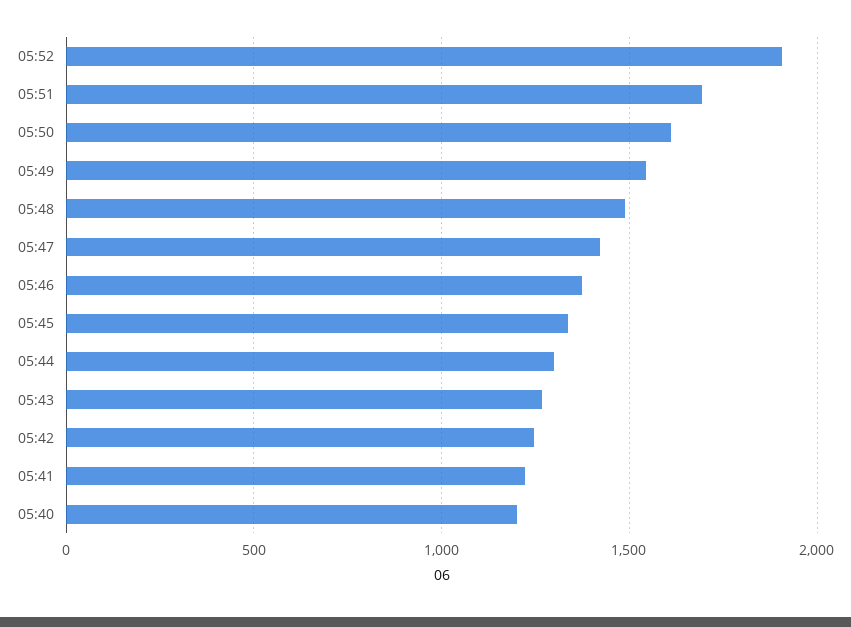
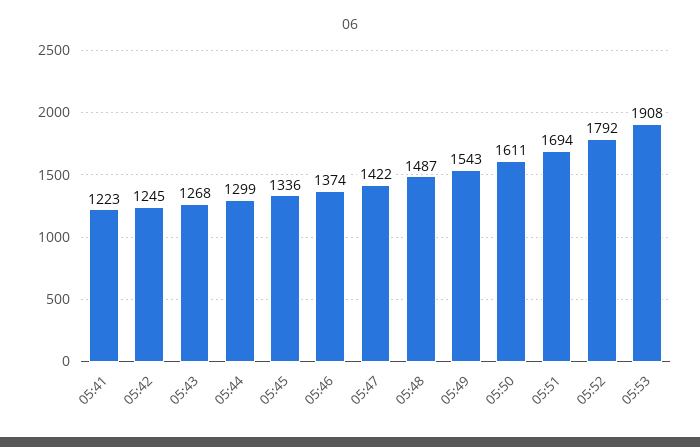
05:52: 1900 -> 1792
05:40: 1200 -> none
05:53: none -> 1908

